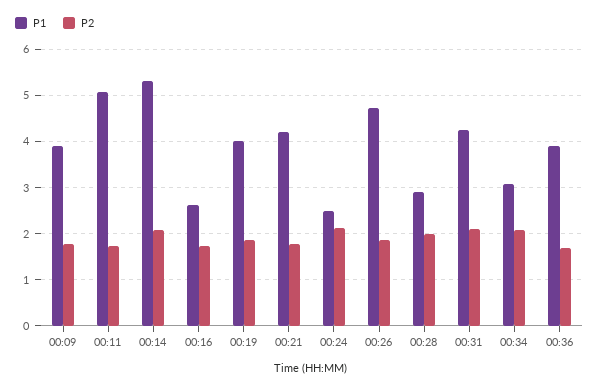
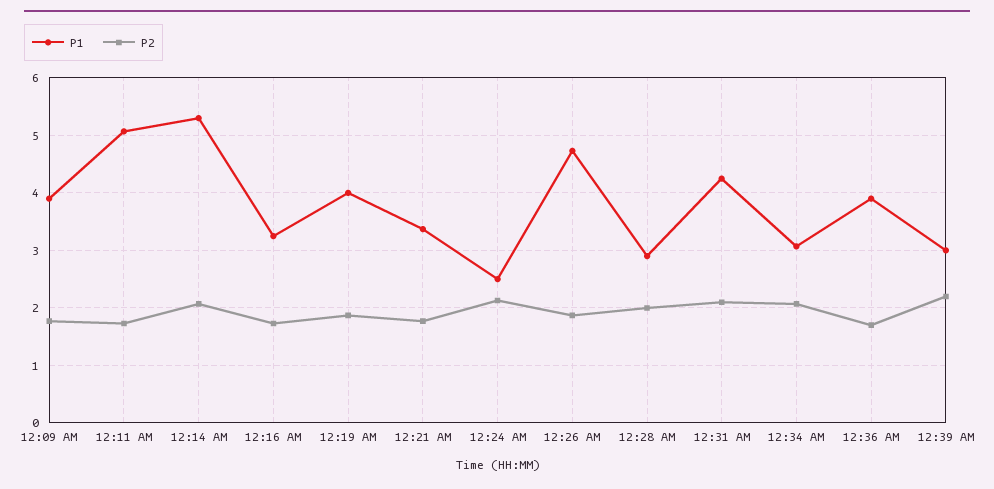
P1, 00:16: 2.6 -> 3.2
P1, 00:21: 4.2 -> 3.4
P1, 12:39 AM: none -> 3
P2, 12:39 AM: none -> 2.2

